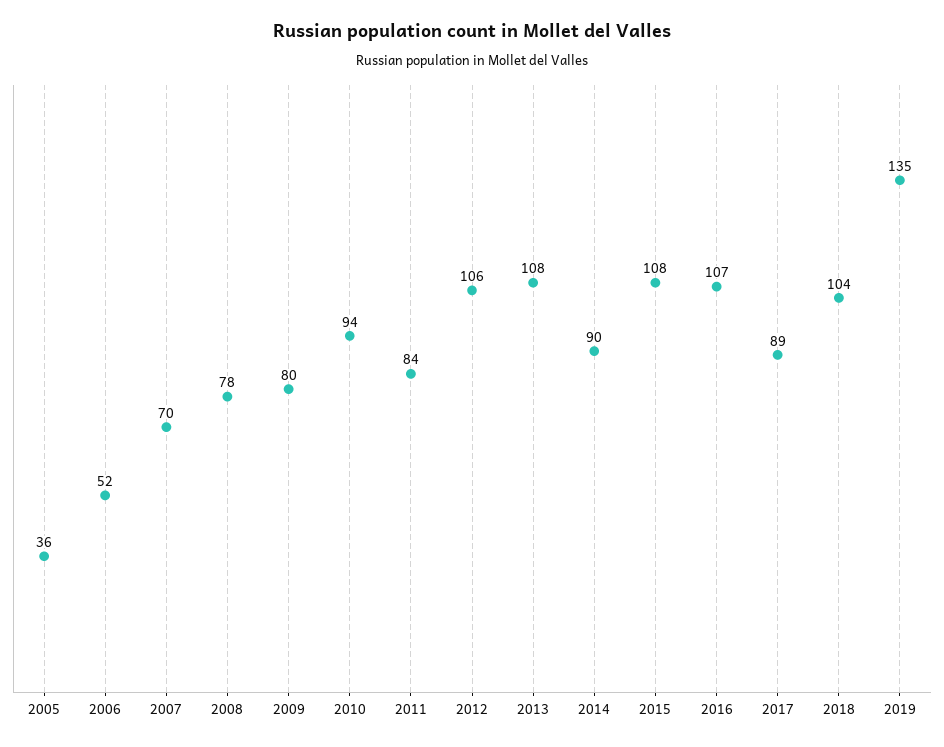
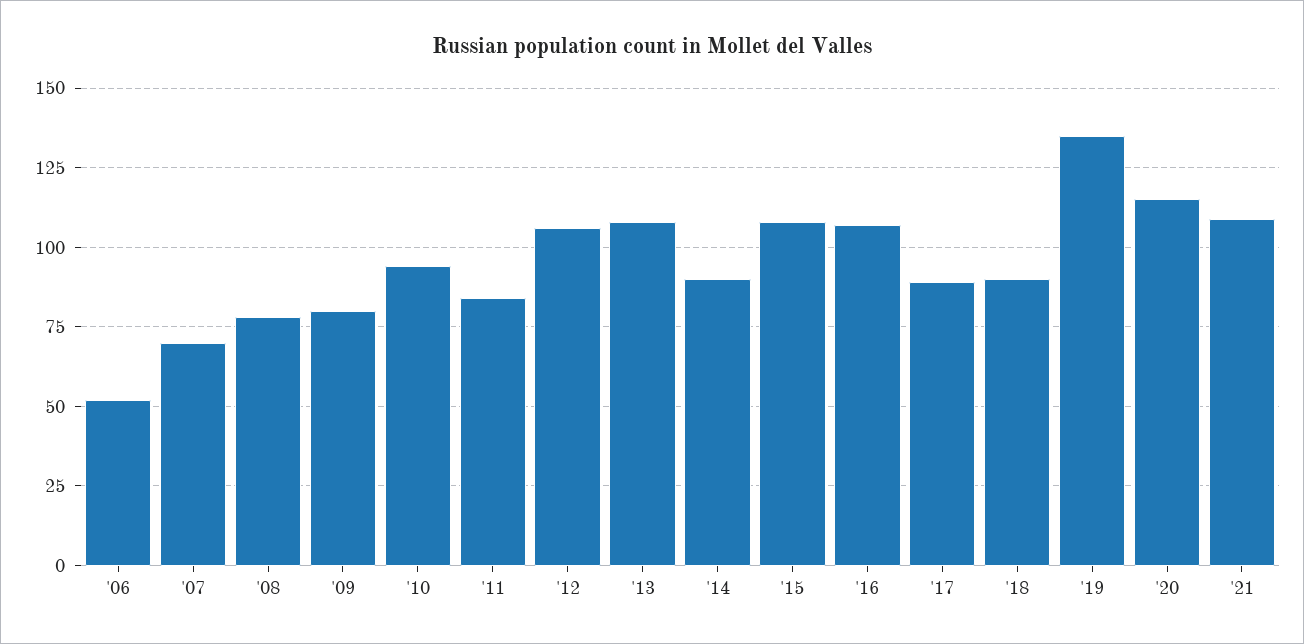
2005: 36 -> none
2018: 104 -> 90
'20: none -> 115
'21: none -> 110

